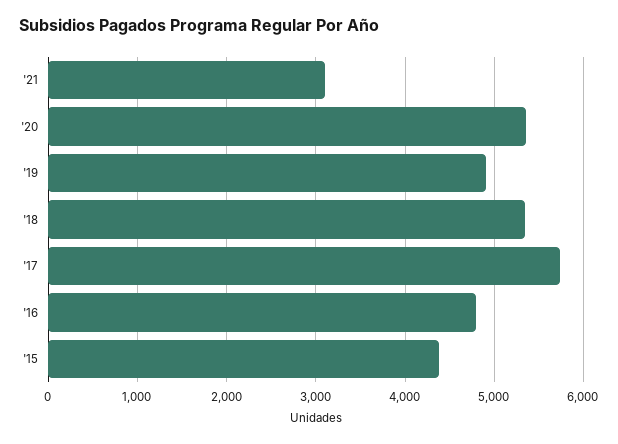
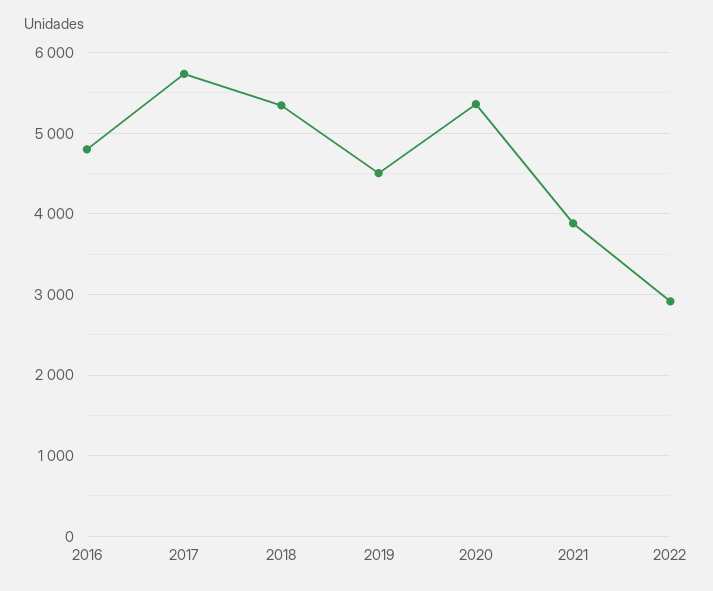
'21: 3100 -> 3900
'19: 4900 -> 4500
'15: 4400 -> none
2022: none -> 2900

